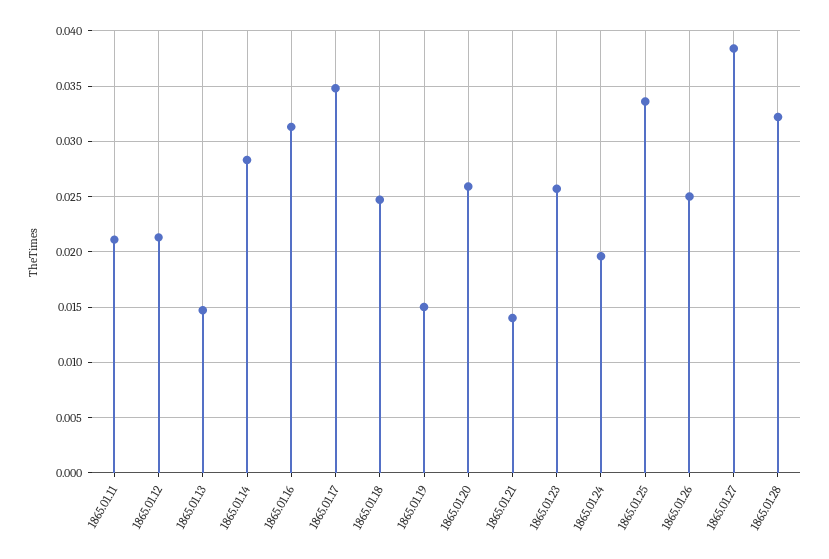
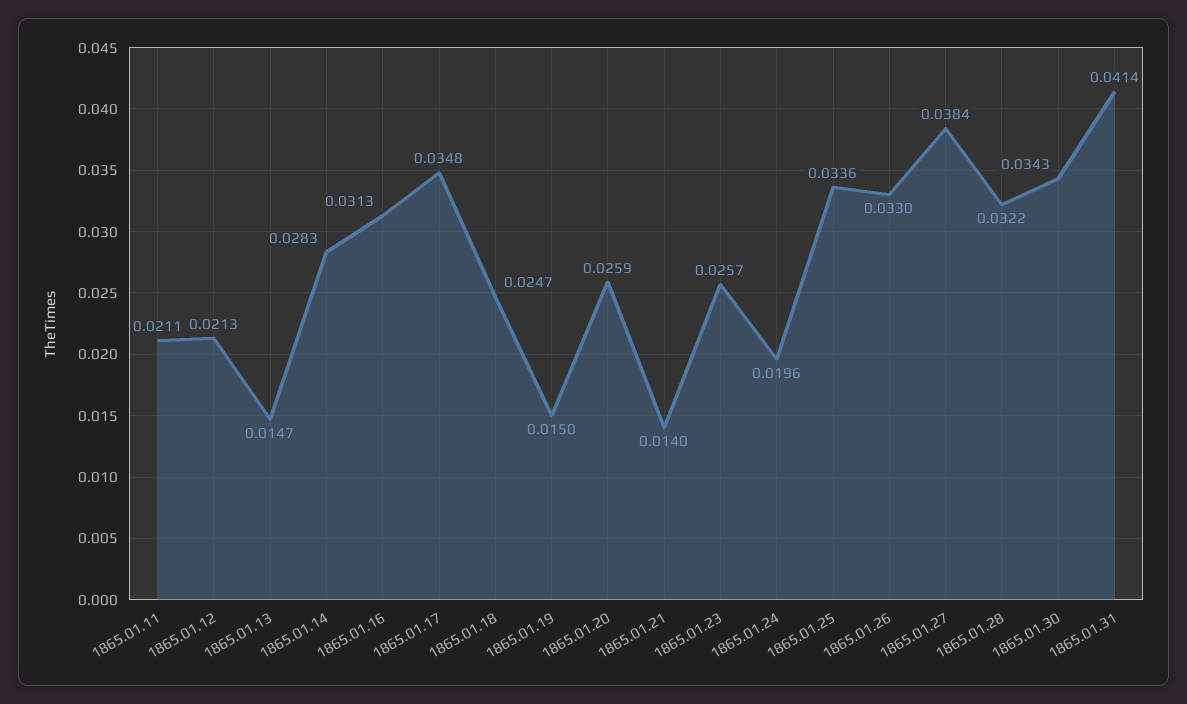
1865.01.26: 0.025 -> 0.033
1865.01.30: none -> 0.0343
1865.01.31: none -> 0.0414

